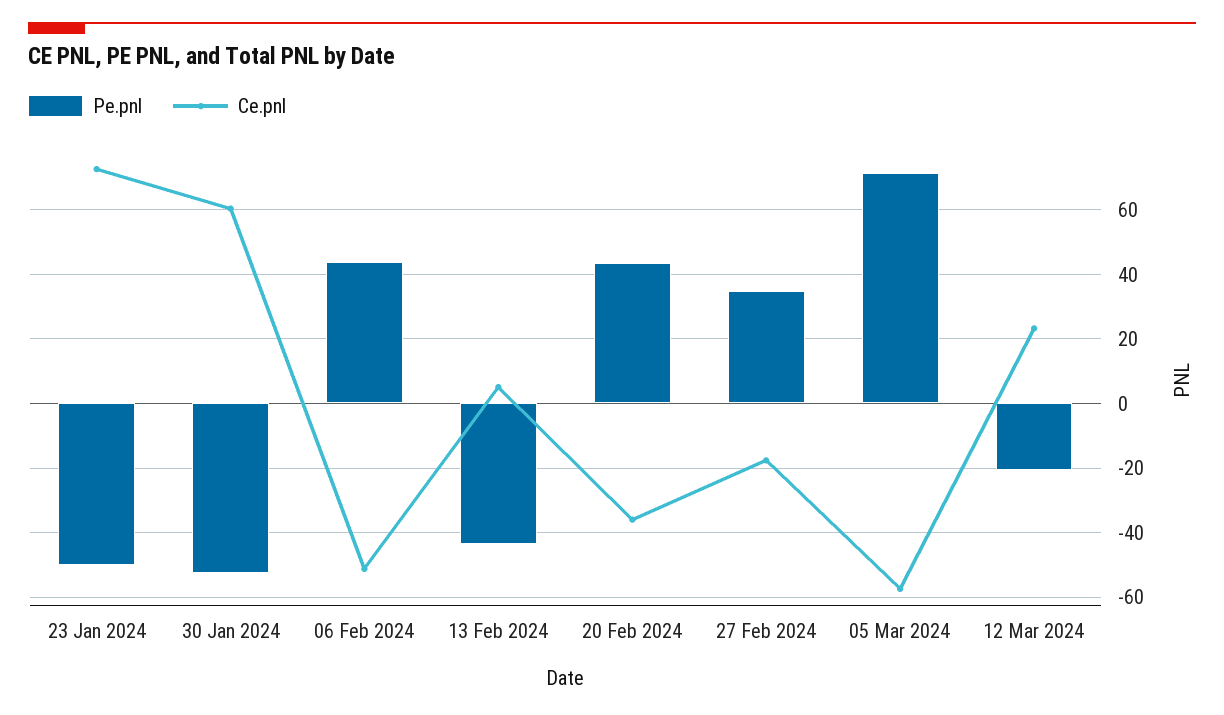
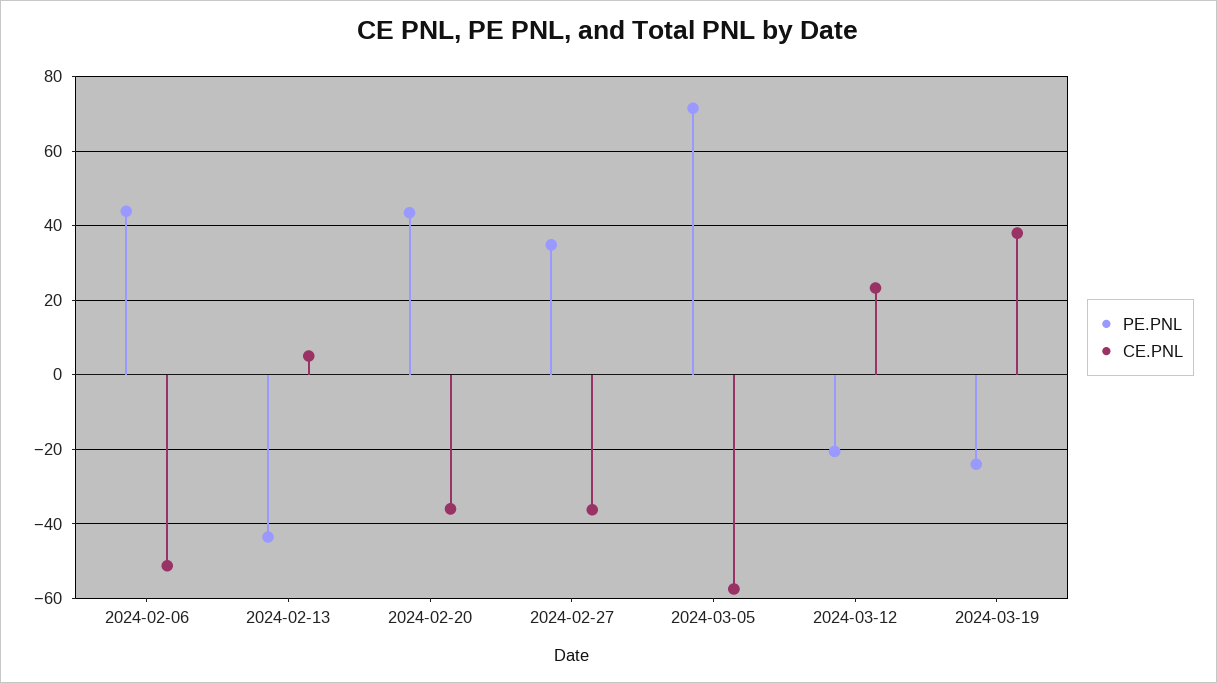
Pe.pnl, 23 Jan 2024: -50 -> none
Ce.pnl, 23 Jan 2024: 72 -> none
Pe.pnl, 30 Jan 2024: -52 -> none
Ce.pnl, 30 Jan 2024: 60 -> none
Ce.pnl, 27 Feb 2024: -18 -> -36
Pe.pnl, 2024-03-19: none -> -24
Ce.pnl, 2024-03-19: none -> 38

